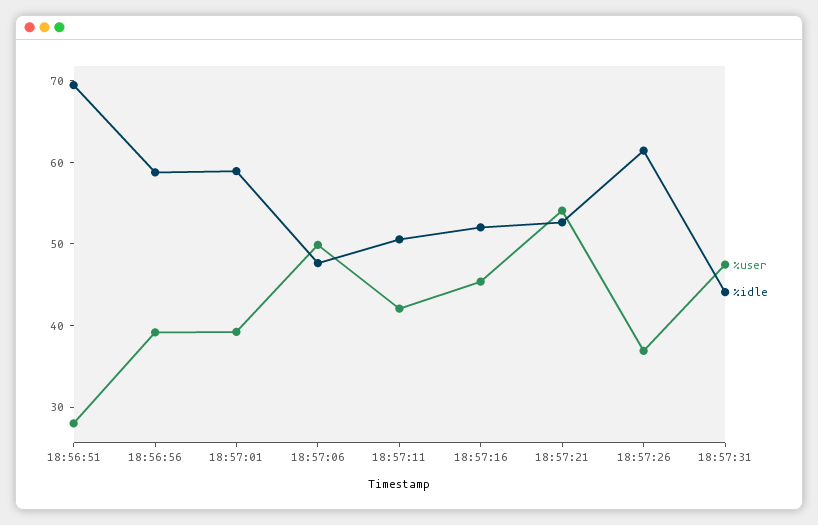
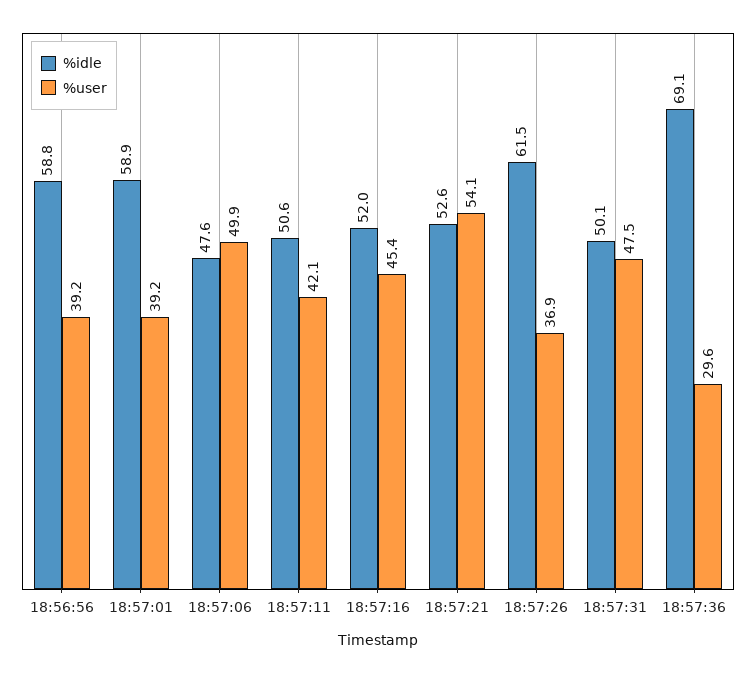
%user, 18:56:51: 28 -> none
%idle, 18:56:51: 70 -> none
%idle, 18:57:31: 44 -> 50.1
%idle, 18:57:36: none -> 69.1
%user, 18:57:36: none -> 29.6

